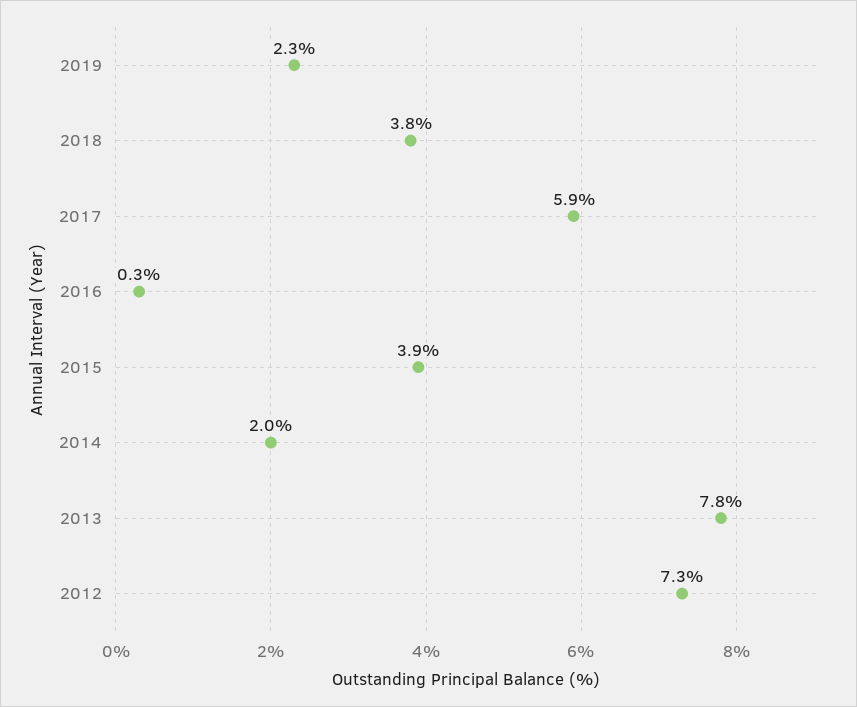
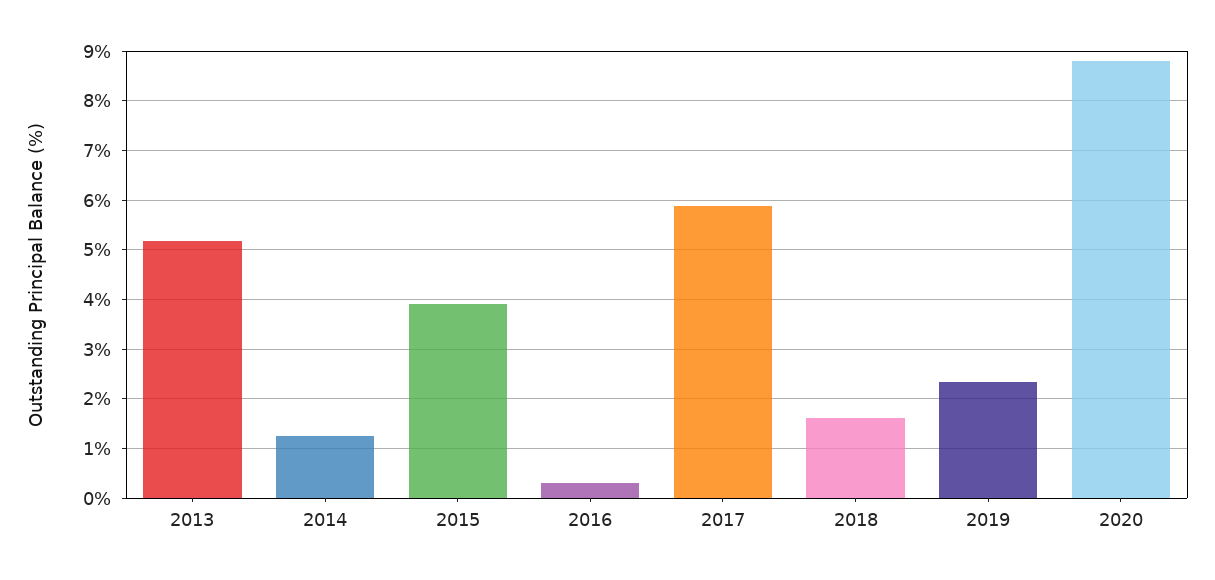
2018: 3.8 -> 1.6
2014: 2 -> 1.2
2013: 7.8 -> 5.2
2012: 7.3 -> none
2020: none -> 8.8

